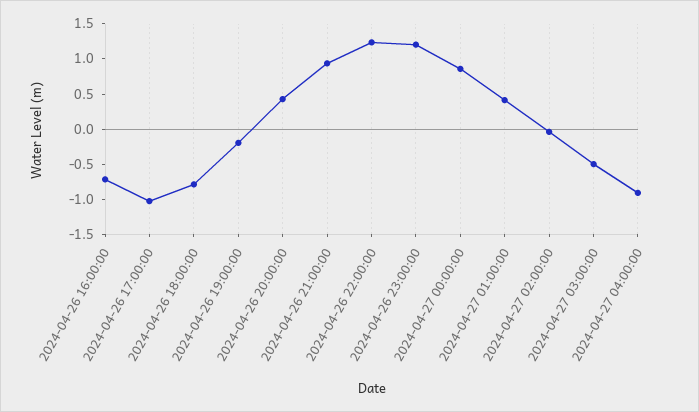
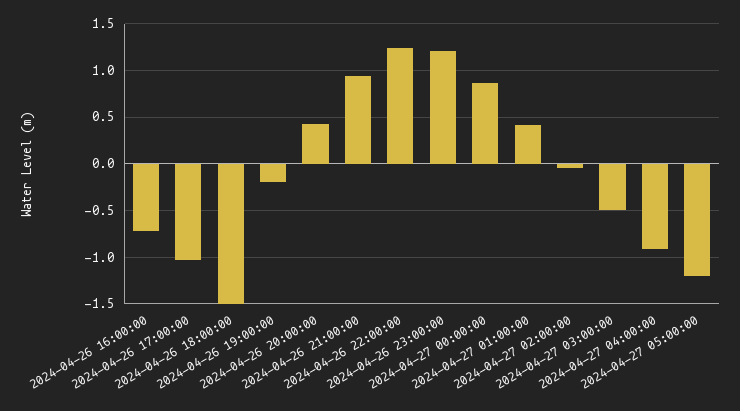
2024-04-26 18:00:00: -0.75 -> -1.5
2024-04-27 05:00:00: none -> -1.2

